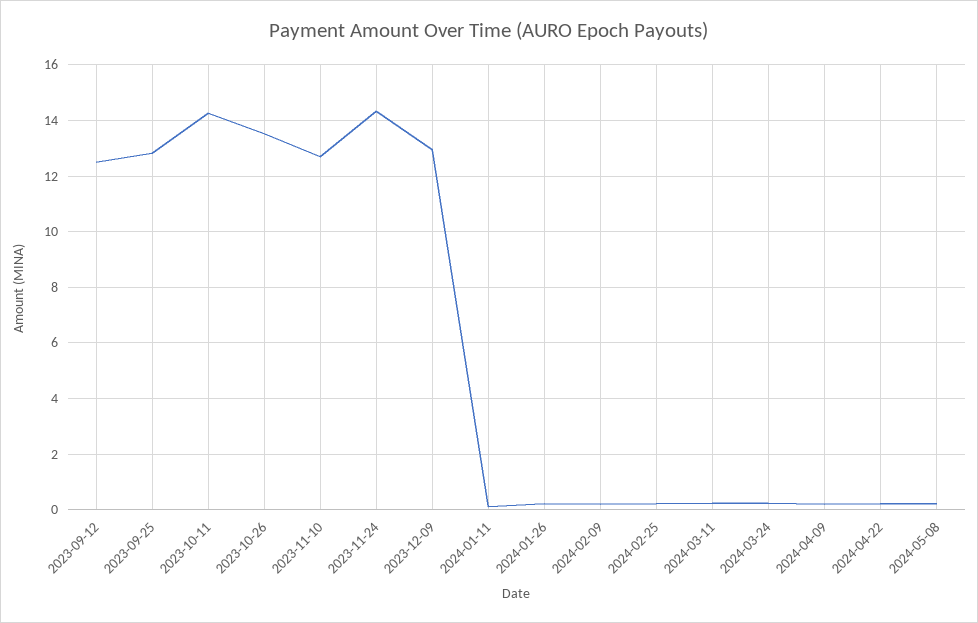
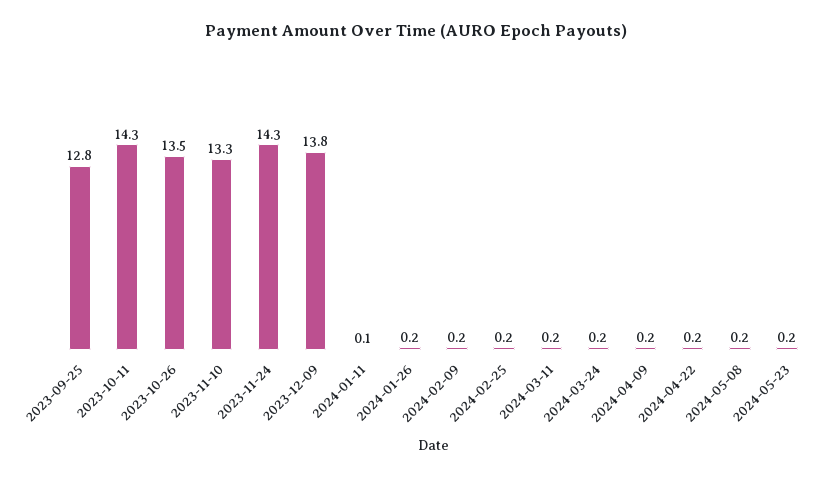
2023-09-12: 12.5 -> none
2023-11-10: 12.75 -> 13.3
2023-12-09: 13 -> 13.8
2024-05-23: none -> 0.2

